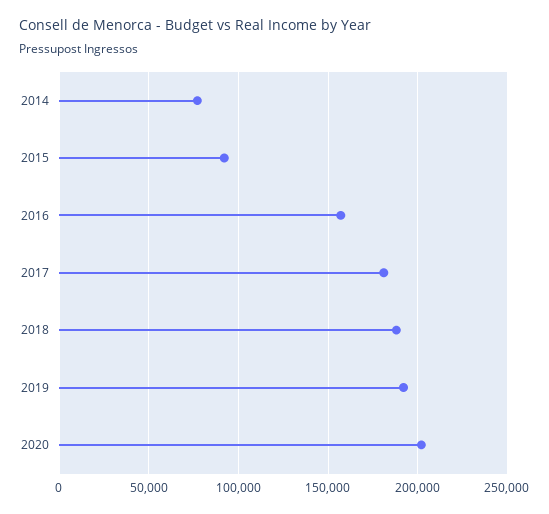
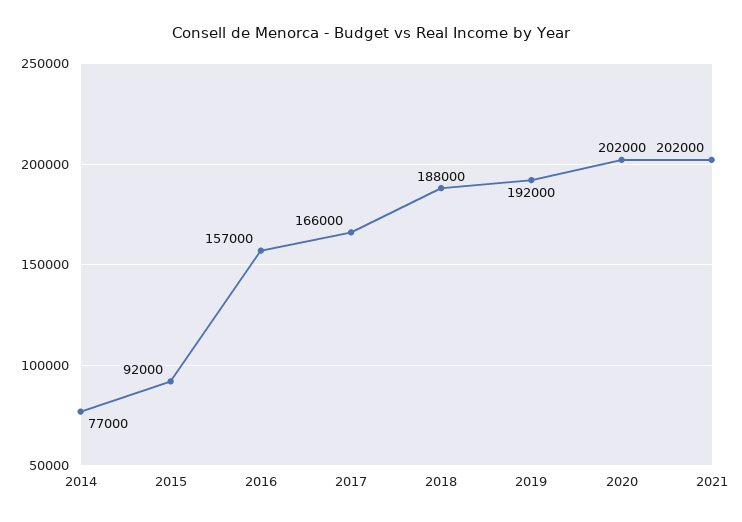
2017: 180000 -> 166000
2021: none -> 202000

